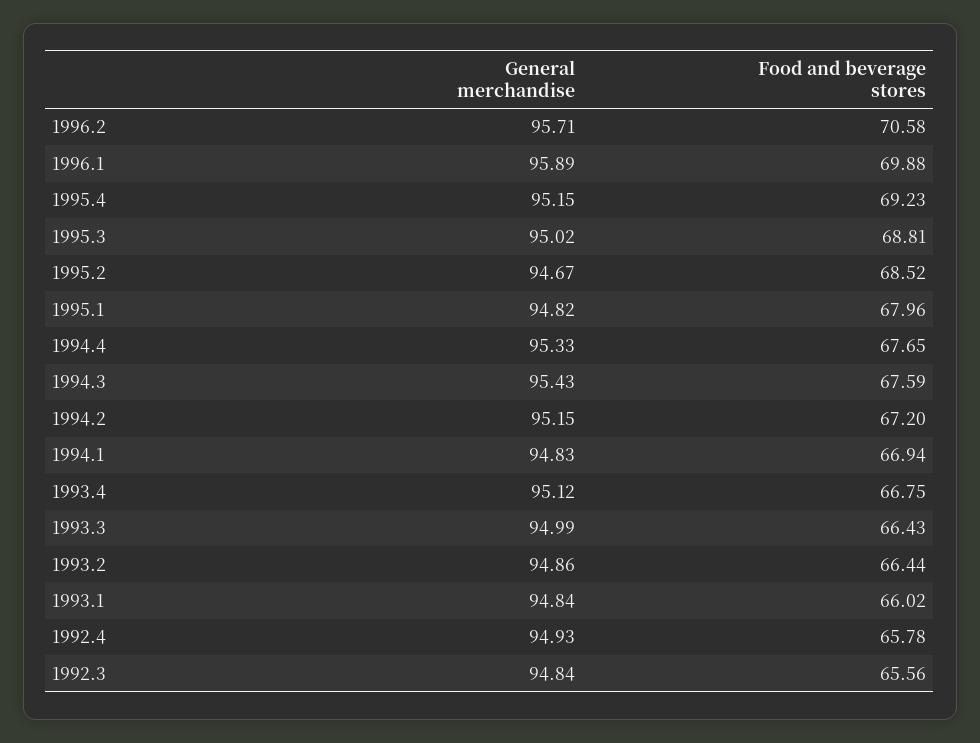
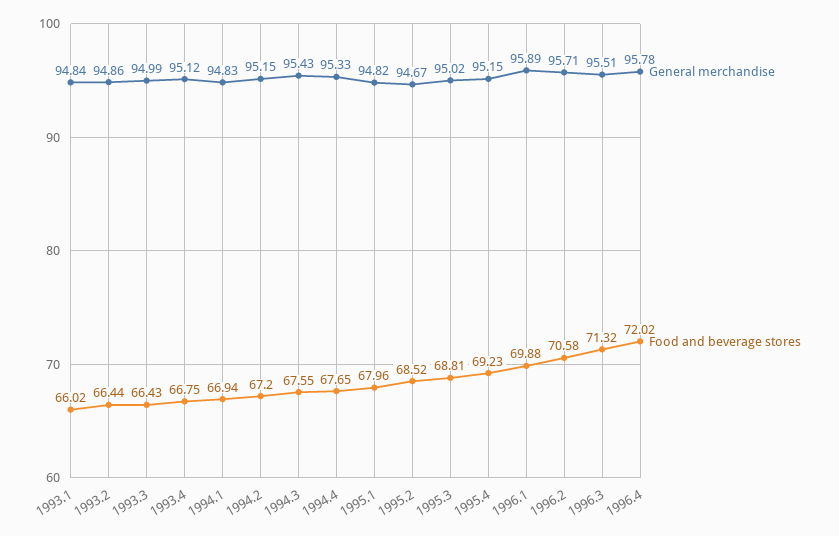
Food and beverage stores, 1994.3: 67.59 -> 67.55
General merchandise, 1992.4: 94.93 -> none
Food and beverage stores, 1992.4: 65.78 -> none
General merchandise, 1992.3: 94.84 -> none
Food and beverage stores, 1992.3: 65.56 -> none
General merchandise, 1996.3: none -> 95.51
Food and beverage stores, 1996.3: none -> 71.32
General merchandise, 1996.4: none -> 95.78
Food and beverage stores, 1996.4: none -> 72.02

